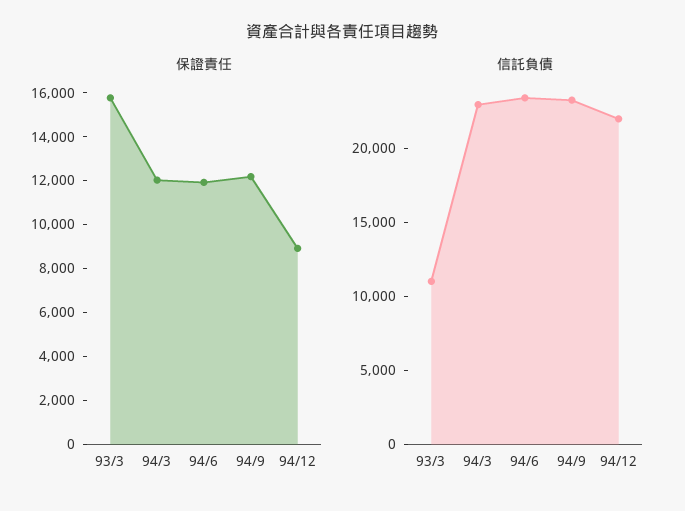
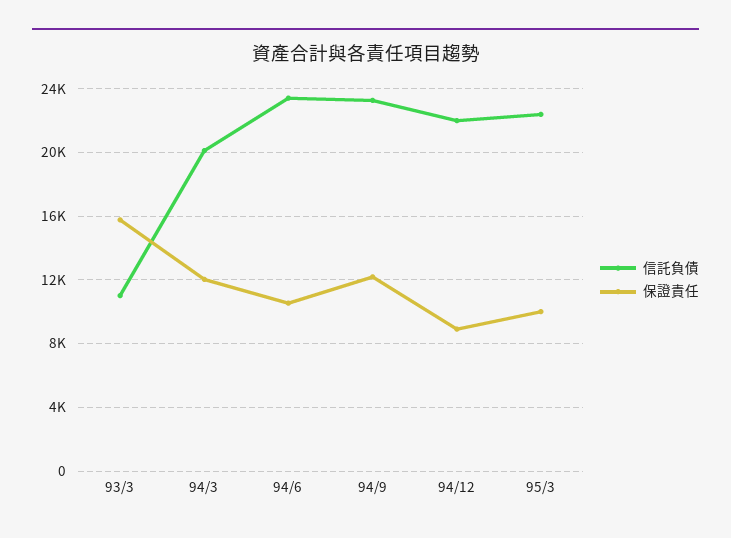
保證責任, 94/6: 12000 -> 10500
信託負債, 94/3: 23000 -> 20000
信託負債, 95/3: none -> 22500
保證責任, 95/3: none -> 10000

